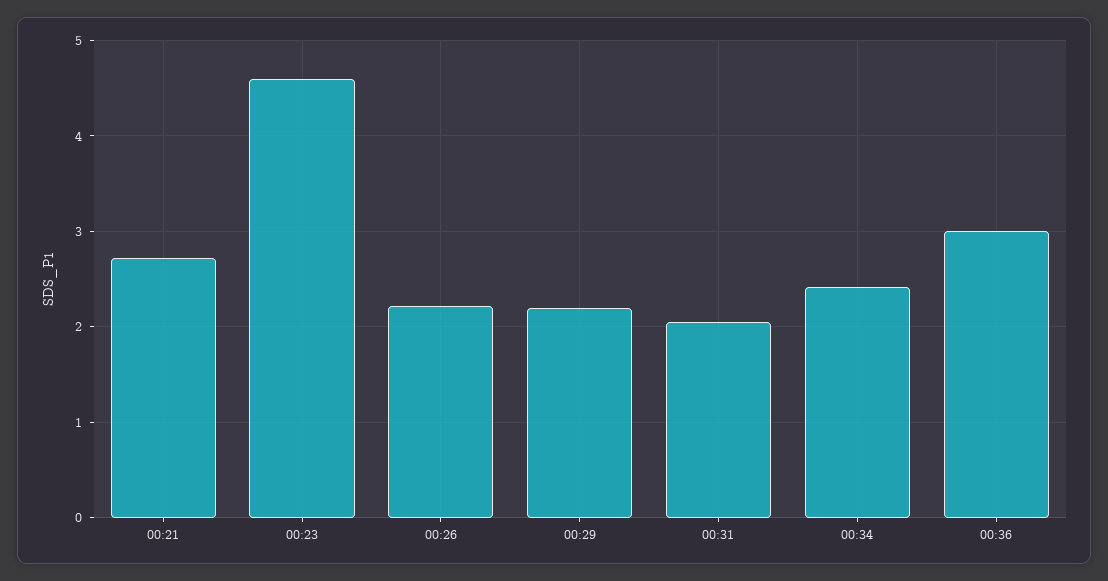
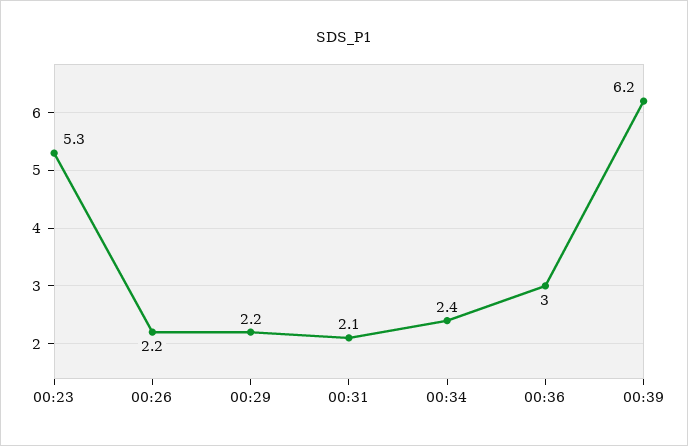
00:21: 2.7 -> none
00:23: 4.6 -> 5.3
00:39: none -> 6.2

